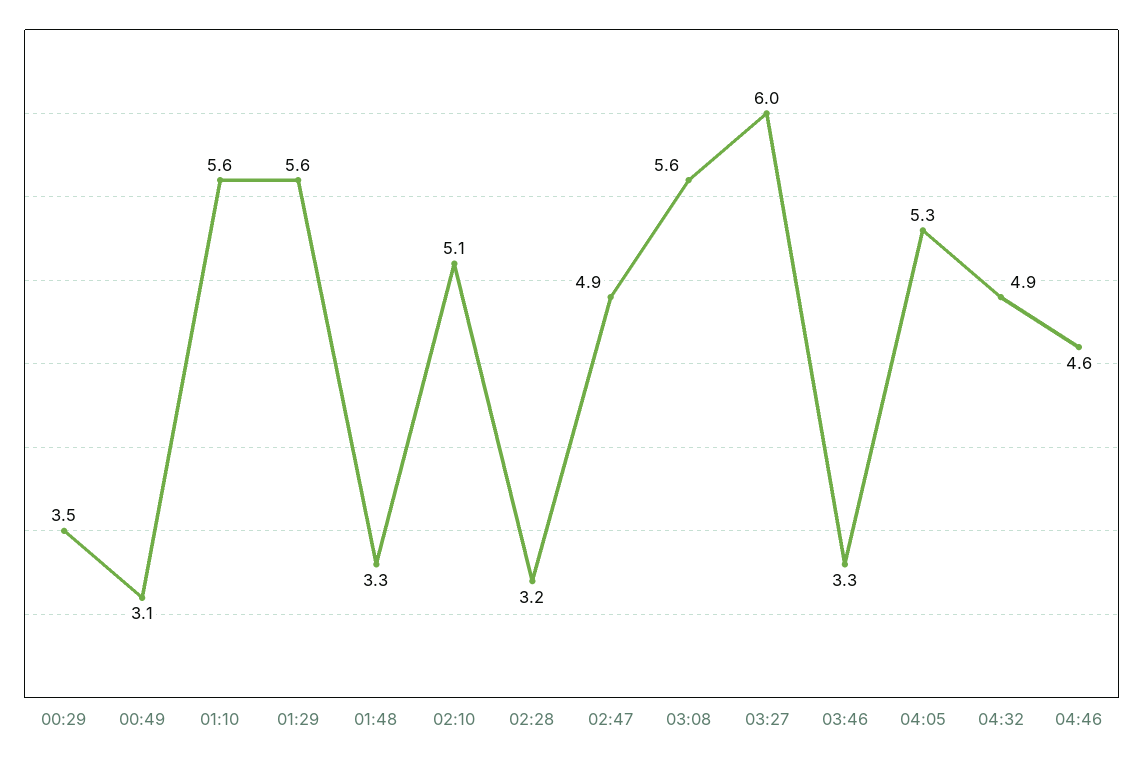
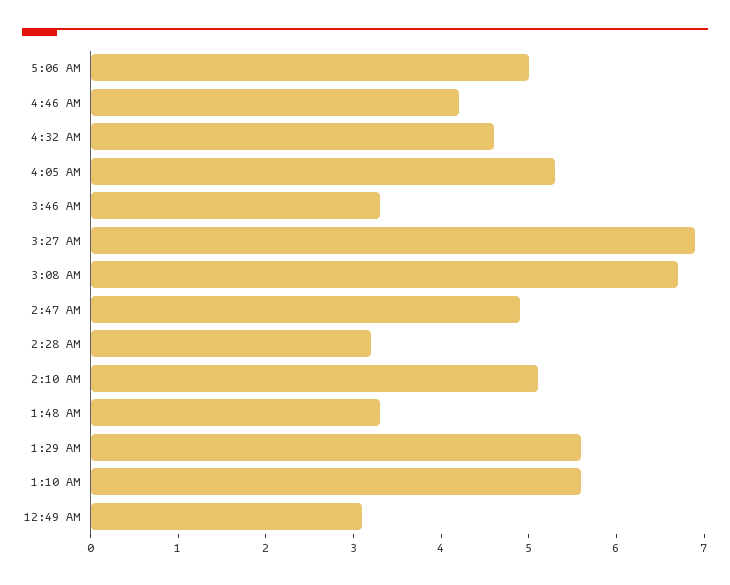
00:29: 3.5 -> none
03:08: 5.6 -> 6.7
03:27: 6 -> 6.9
04:32: 4.9 -> 4.6
04:46: 4.6 -> 4.2
5:06 AM: none -> 5

